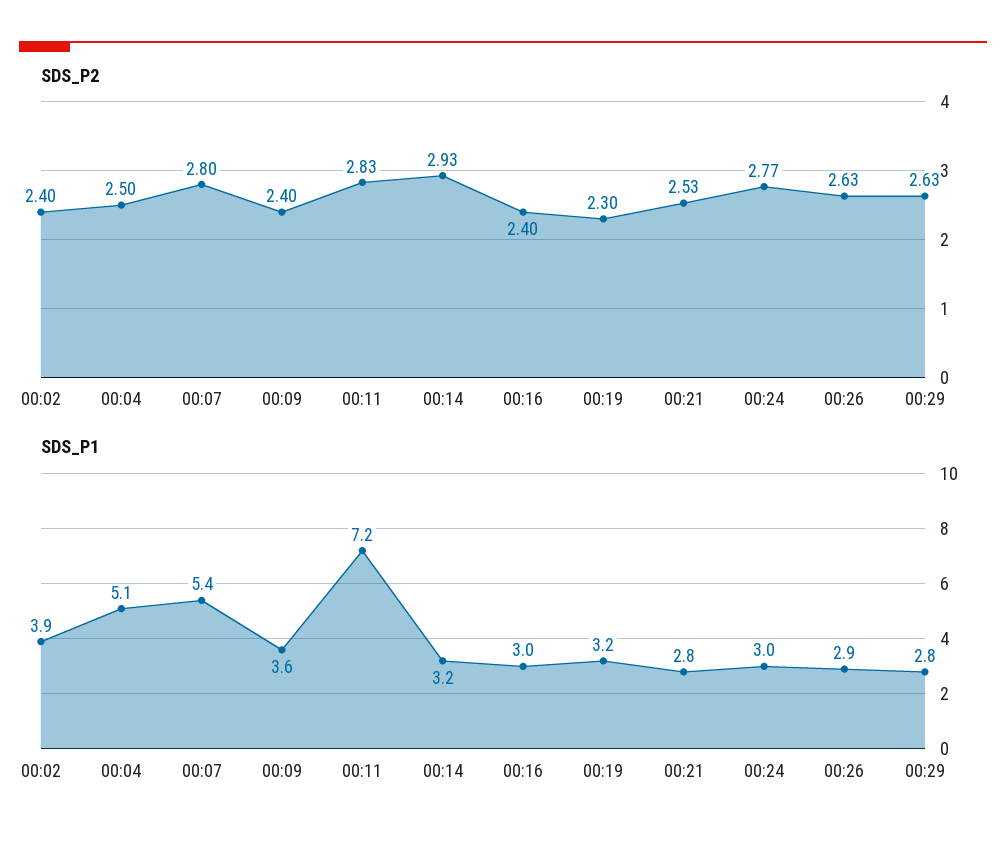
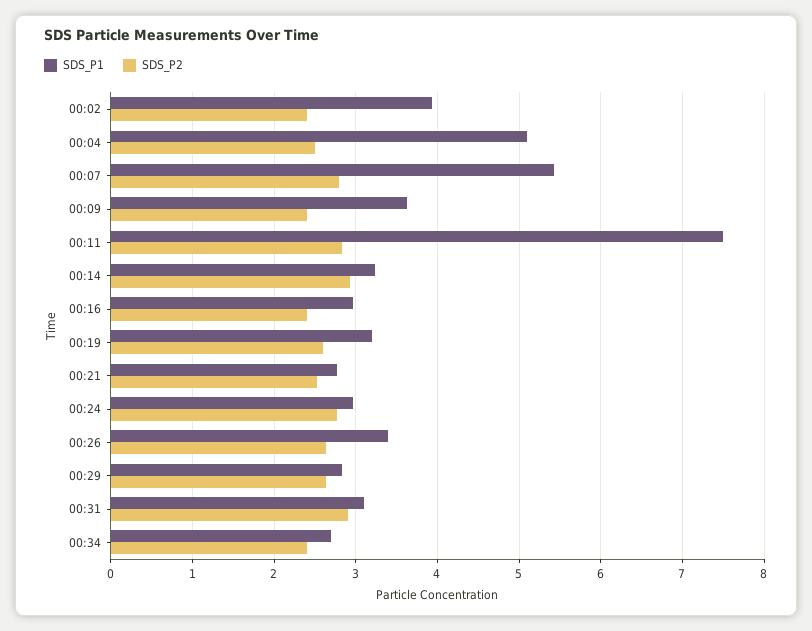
SDS_P2, 00:19: 2.3 -> 2.6
SDS_P1, 00:11: 7.2 -> 7.5
SDS_P1, 00:26: 2.9 -> 3.4
SDS_P1, 00:31: none -> 3.1
SDS_P2, 00:31: none -> 2.9
SDS_P1, 00:34: none -> 2.7
SDS_P2, 00:34: none -> 2.4

